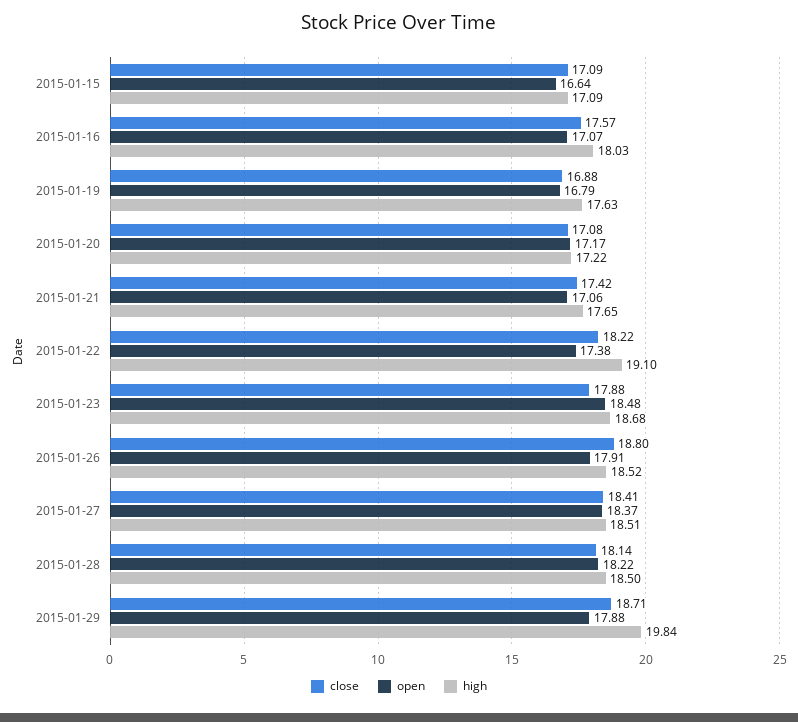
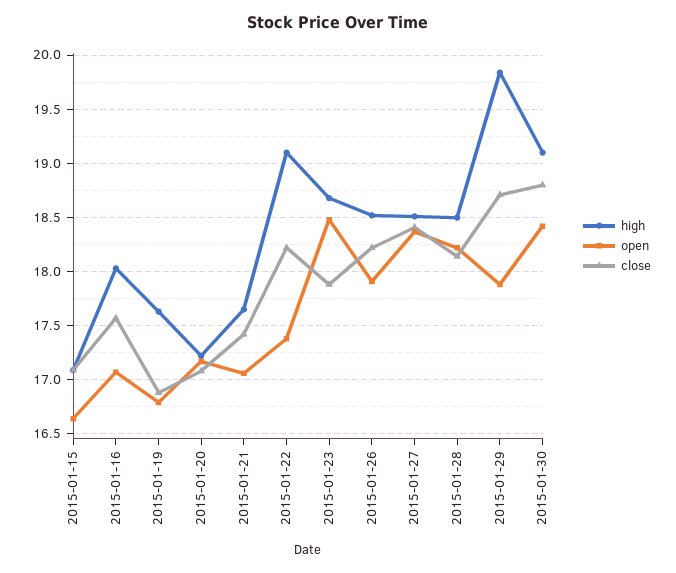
close, 2015-01-26: 18.8 -> 18.2
high, 2015-01-30: none -> 19.1
open, 2015-01-30: none -> 18.4
close, 2015-01-30: none -> 18.8

